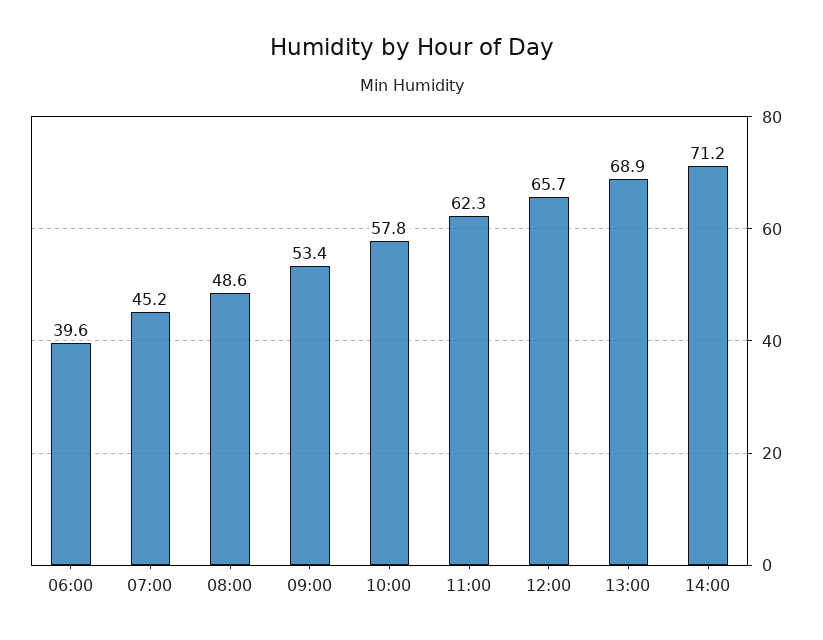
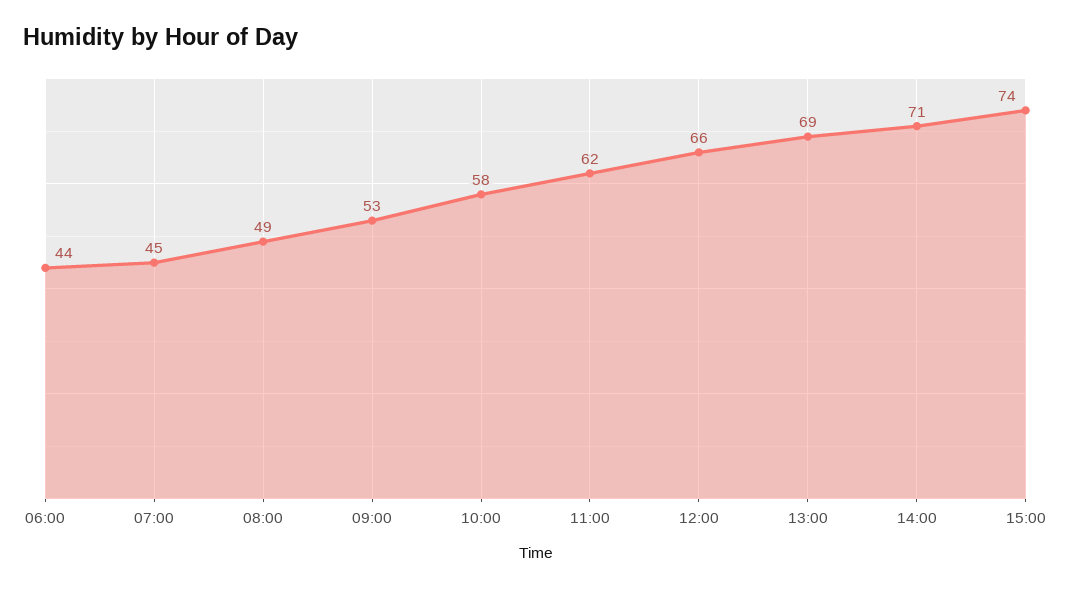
06:00: 39.6 -> 44
15:00: none -> 74

